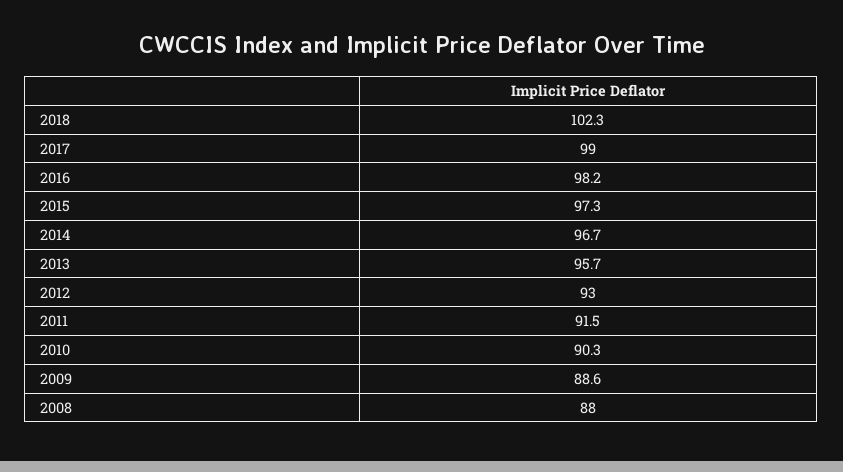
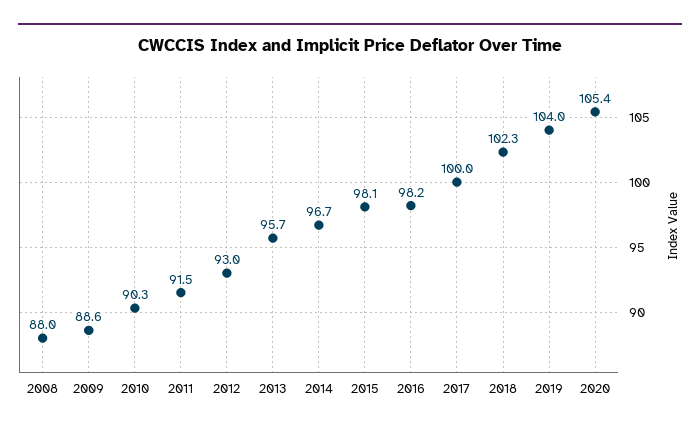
2017: 99 -> 100
2015: 97.3 -> 98.1
2019: none -> 104
2020: none -> 105.4

